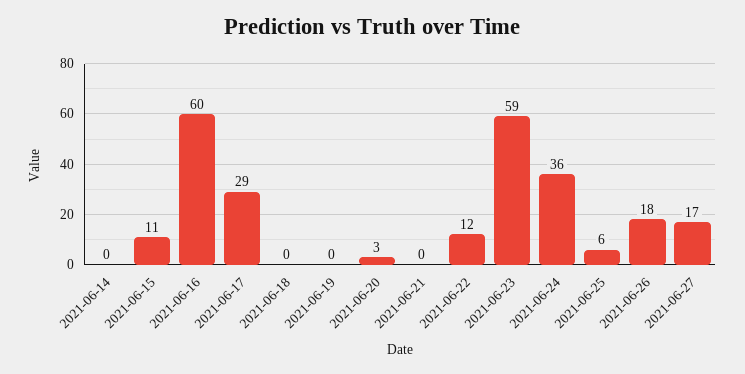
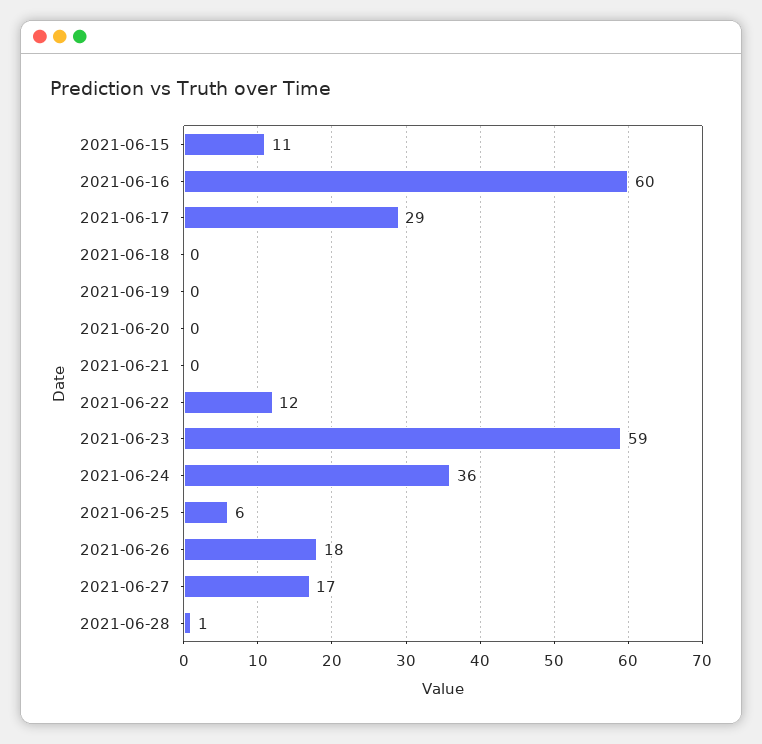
2021-06-14: 0 -> none
2021-06-20: 3 -> 0
2021-06-28: none -> 1

